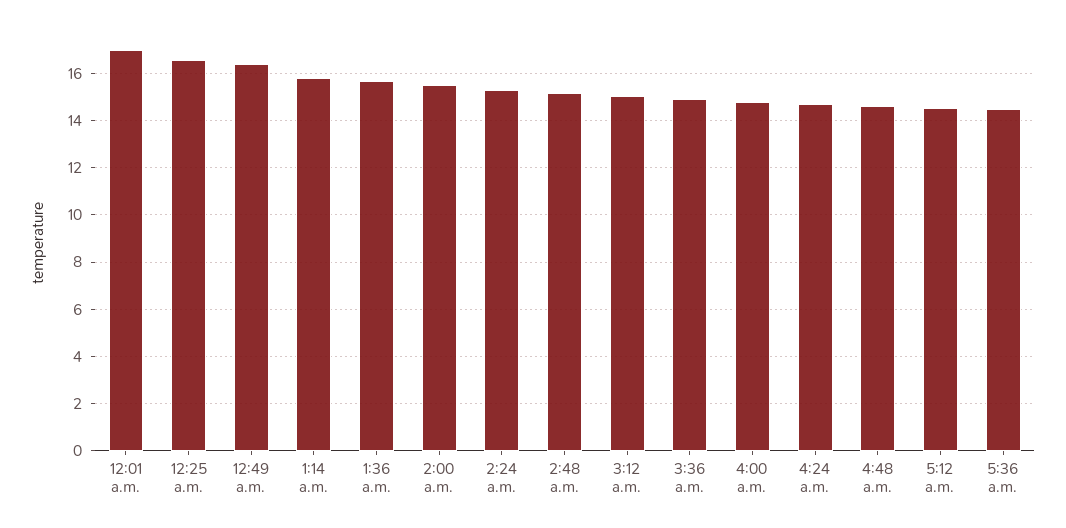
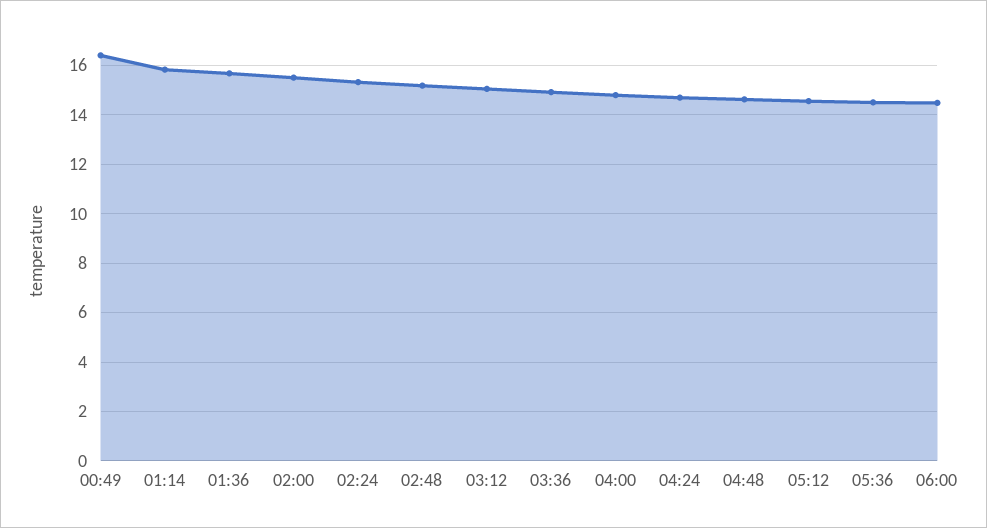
12:01 a.m.: 17 -> none
12:25 a.m.: 16.5 -> none
06:00: none -> 14.5

